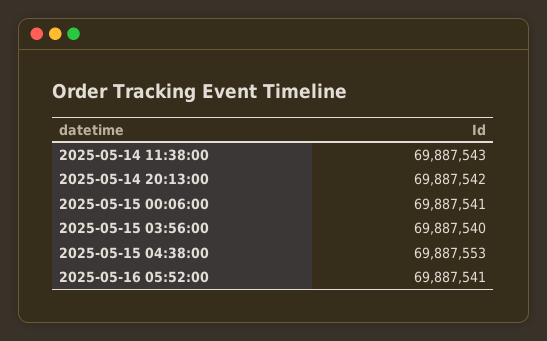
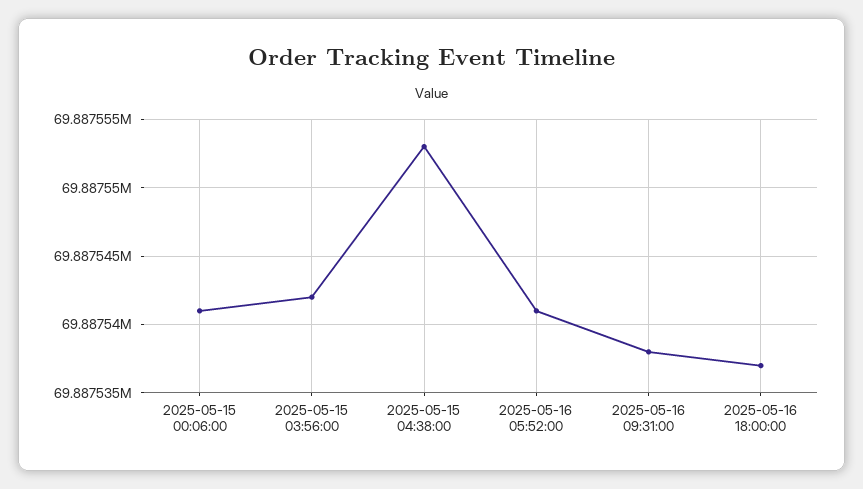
2025-05-14 11:38:00: 69887543 -> none
2025-05-14 20:13:00: 69887542 -> none
2025-05-15 03:56:00: 69887540 -> 69887542
2025-05-16 09:31:00: none -> 69887538
2025-05-16 18:00:00: none -> 69887537

